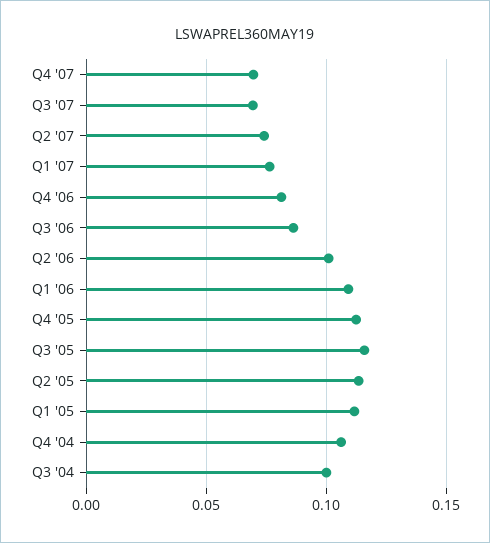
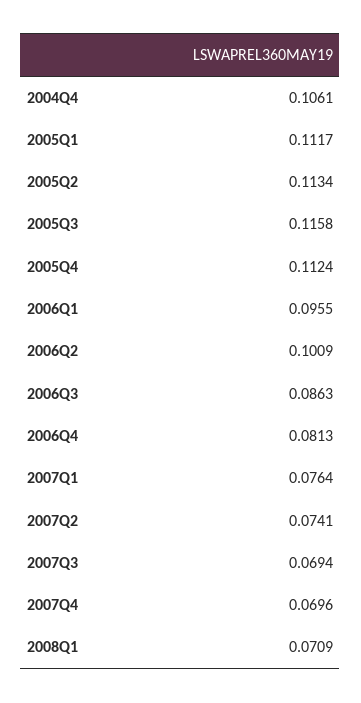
Q1 '06: 0.11 -> 0.0955
Q3 '04: 0.1 -> none
2008Q1: none -> 0.0709

